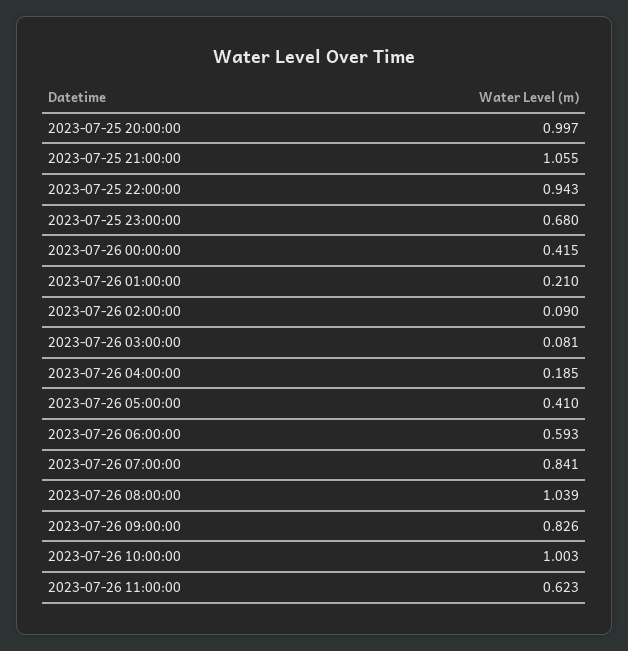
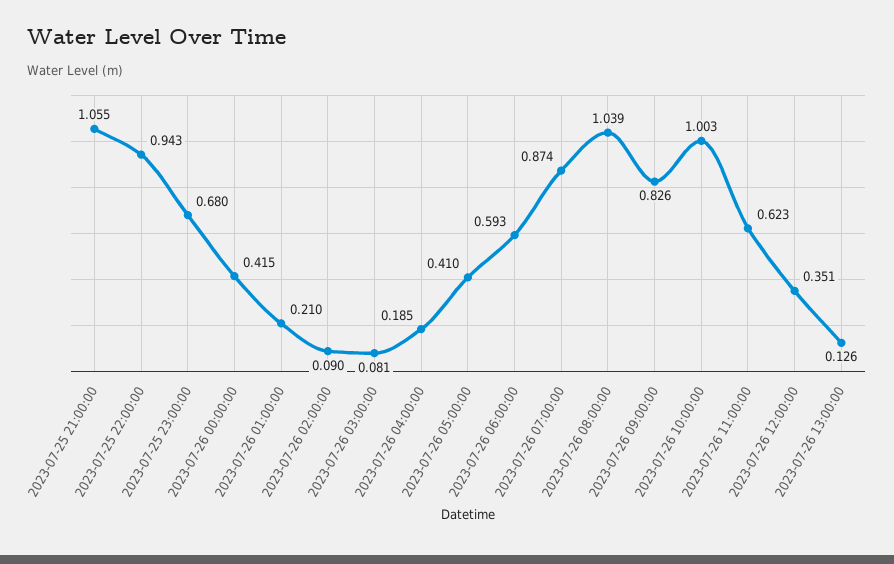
2023-07-25 20:00:00: 0.997 -> none
2023-07-26 07:00:00: 0.841 -> 0.874
2023-07-26 12:00:00: none -> 0.351
2023-07-26 13:00:00: none -> 0.126

